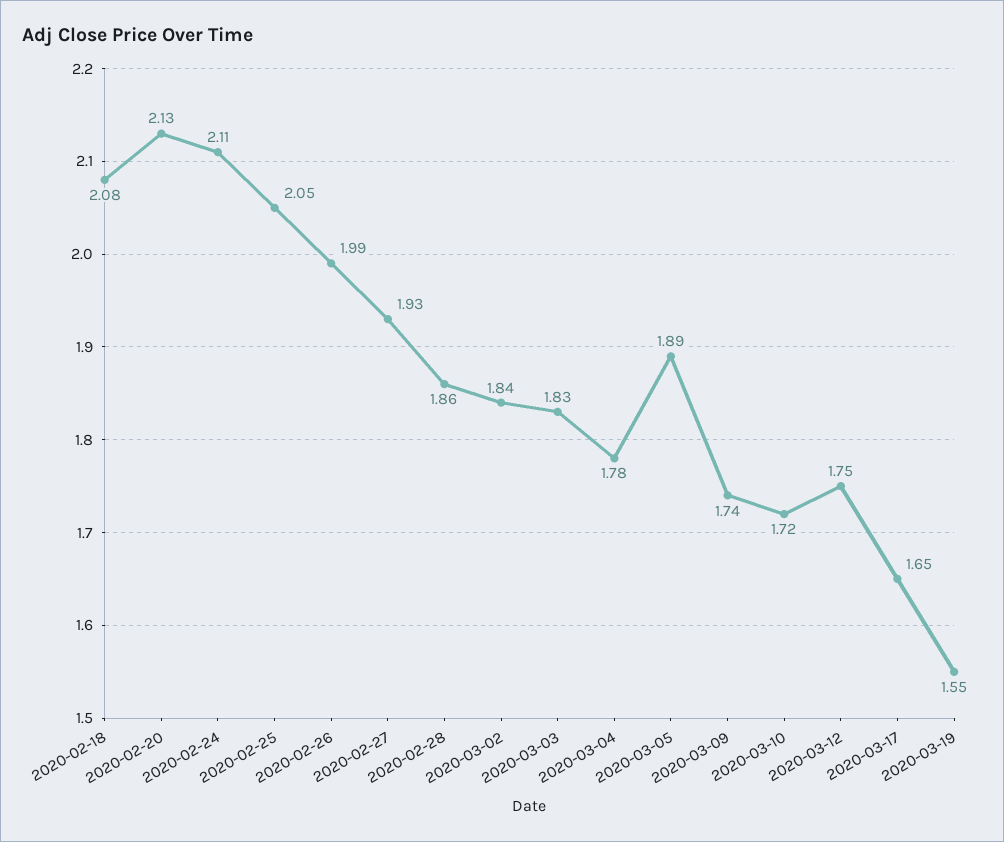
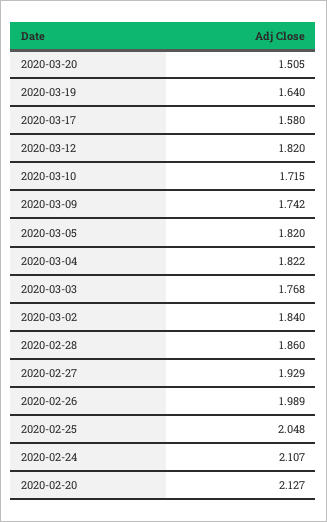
2020-02-18: 2.08 -> none
2020-03-03: 1.83 -> 1.768
2020-03-04: 1.78 -> 1.822
2020-03-05: 1.89 -> 1.82
2020-03-12: 1.75 -> 1.82
2020-03-17: 1.65 -> 1.58
2020-03-19: 1.55 -> 1.64
2020-03-20: none -> 1.505

